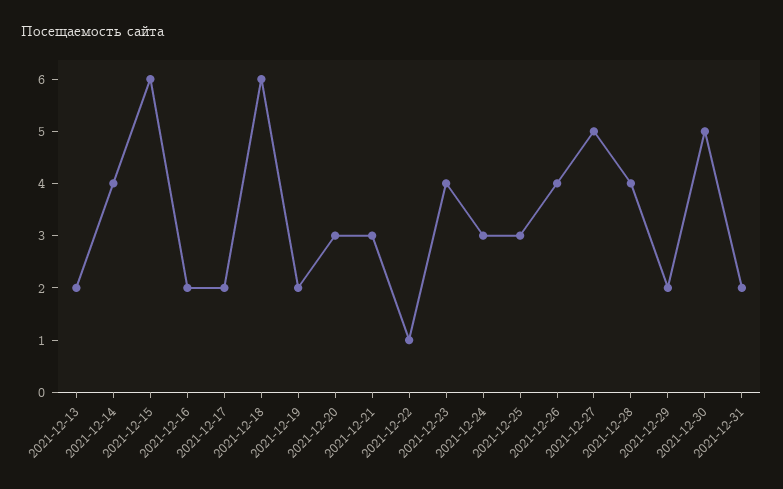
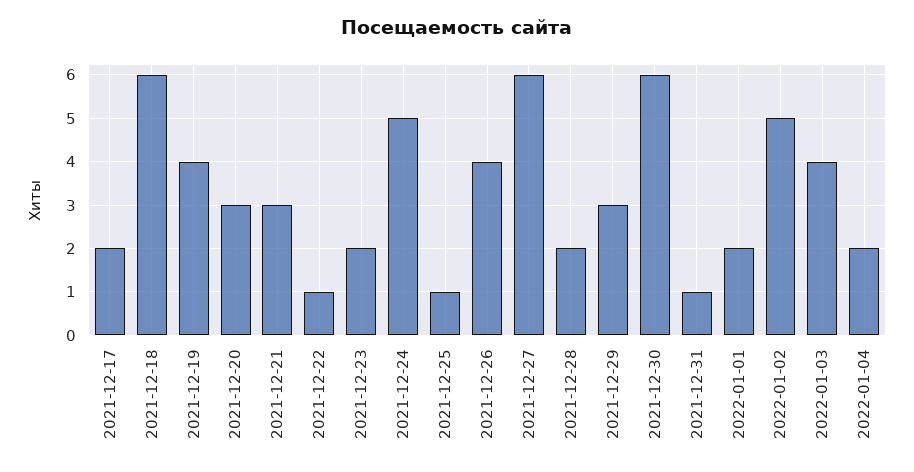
2021-12-13: 2 -> none
2021-12-14: 4 -> none
2021-12-15: 6 -> none
2021-12-16: 2 -> none
2021-12-19: 2 -> 4
2021-12-23: 4 -> 2
2021-12-24: 3 -> 5
2021-12-25: 3 -> 1
2021-12-27: 5 -> 6
2021-12-28: 4 -> 2
2021-12-29: 2 -> 3
2021-12-30: 5 -> 6
2021-12-31: 2 -> 1
2022-01-01: none -> 2
2022-01-02: none -> 5
2022-01-03: none -> 4
2022-01-04: none -> 2

